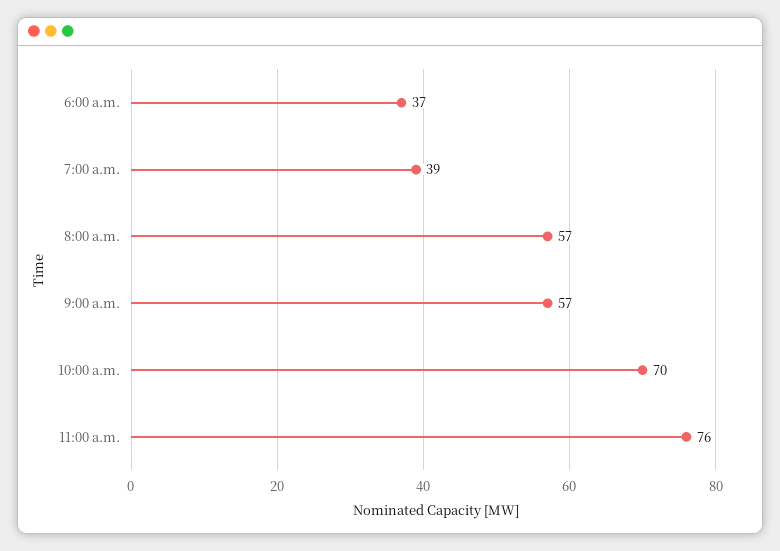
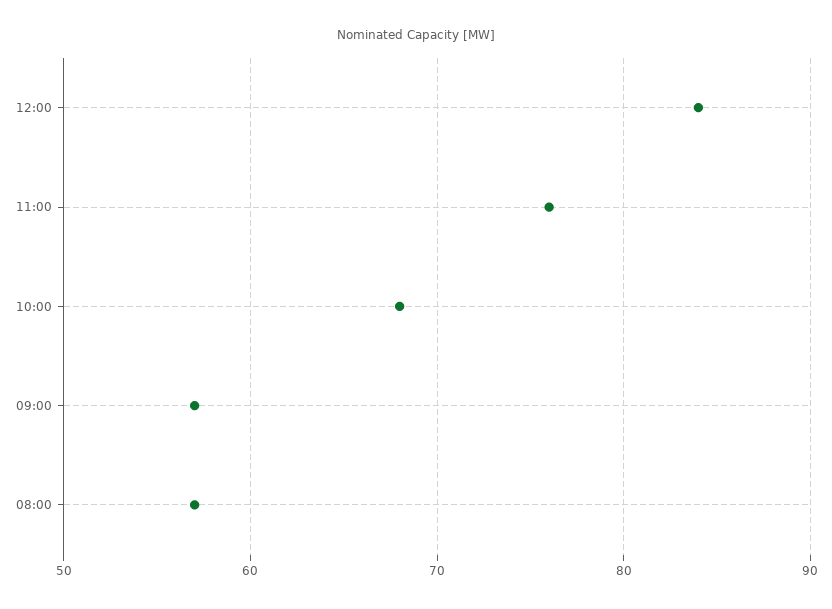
6:00 a.m.: 37 -> none
7:00 a.m.: 39 -> none
10:00 a.m.: 70 -> 68
12:00: none -> 84

